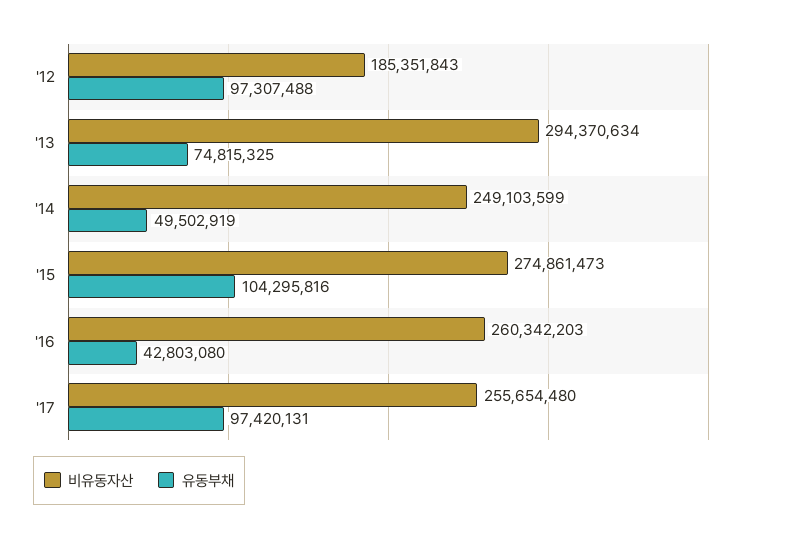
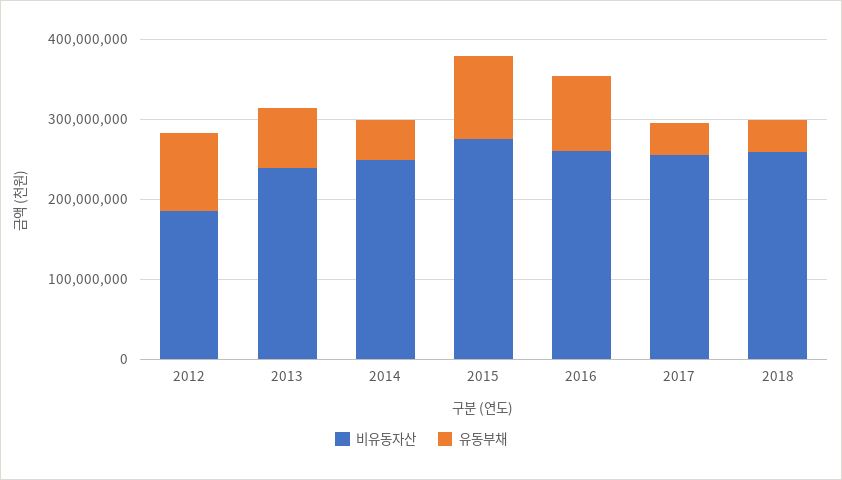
비유동자산, '13: 294370634 -> 240000000
유동부채, '16: 42803080 -> 100000000
유동부채, '17: 97420131 -> 40000000
비유동자산, 2018: none -> 260000000
유동부채, 2018: none -> 40000000

